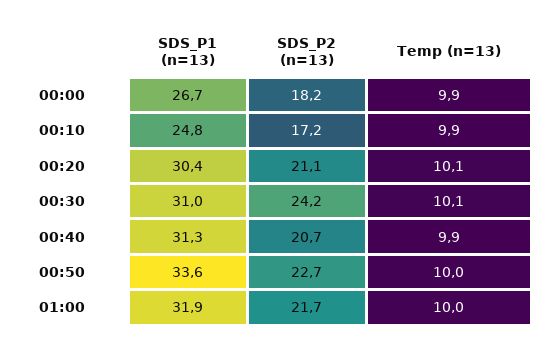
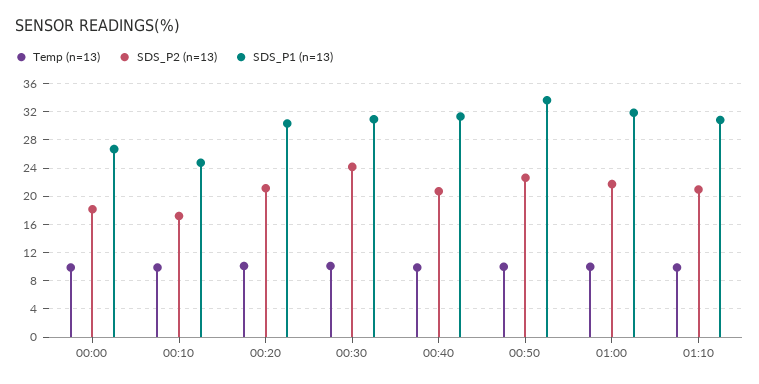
Temp (n=13), 01:10: none -> 10
SDS_P2 (n=13), 01:10: none -> 21
SDS_P1 (n=13), 01:10: none -> 31

